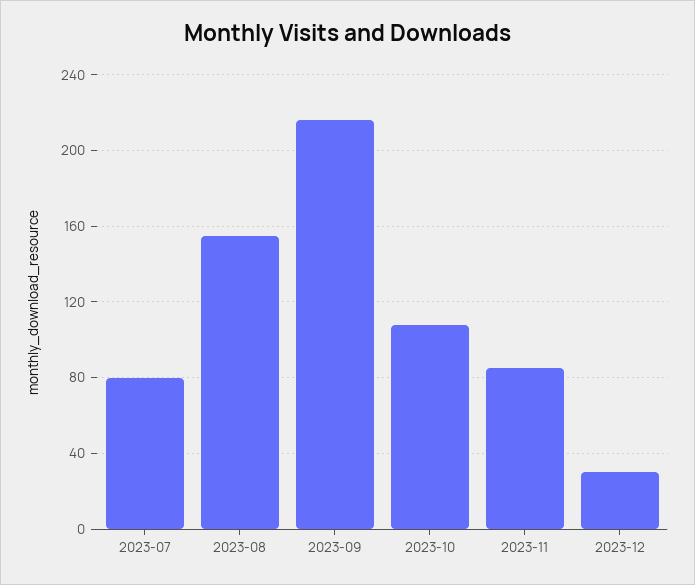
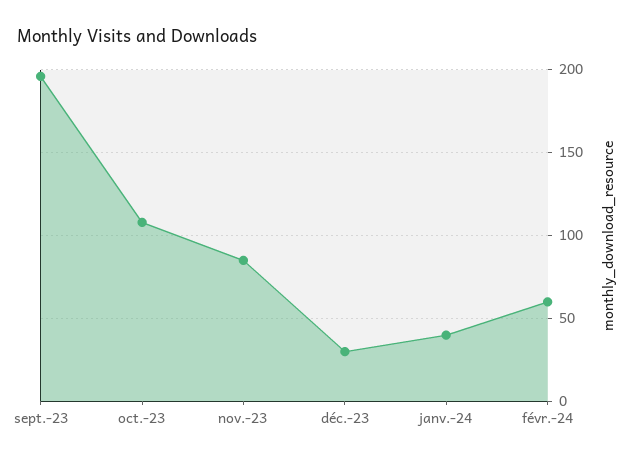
2023-07: 80 -> none
2023-08: 155 -> none
2023-09: 215 -> 195
janv.-24: none -> 40
févr.-24: none -> 60

